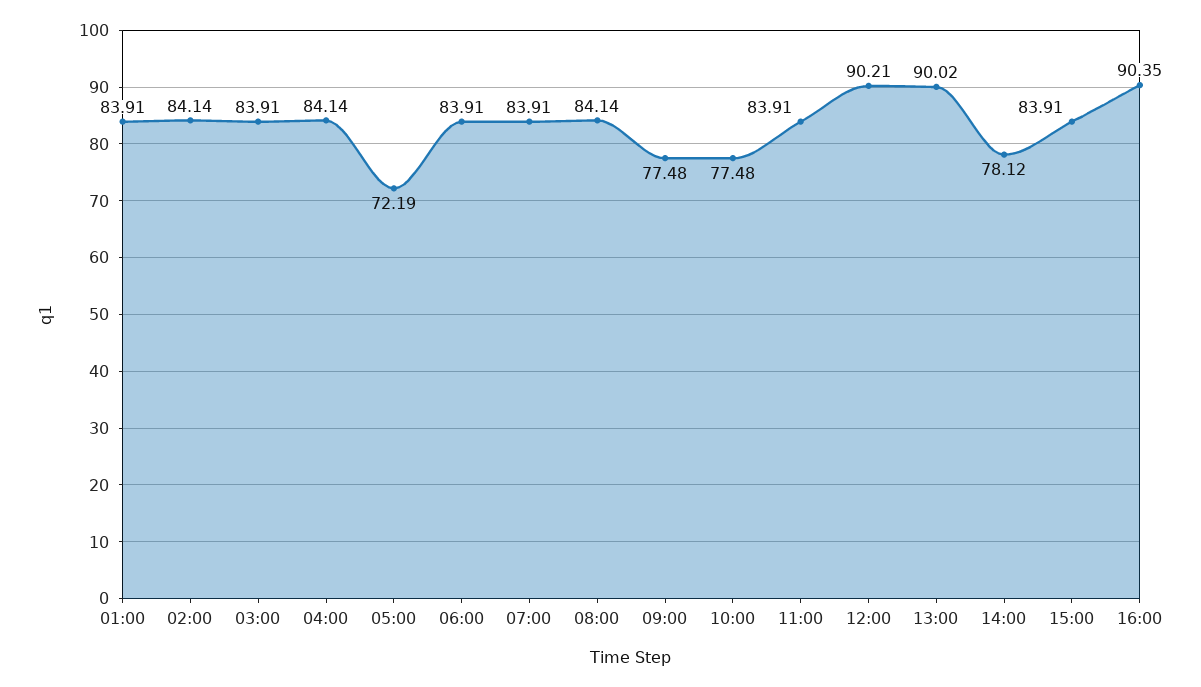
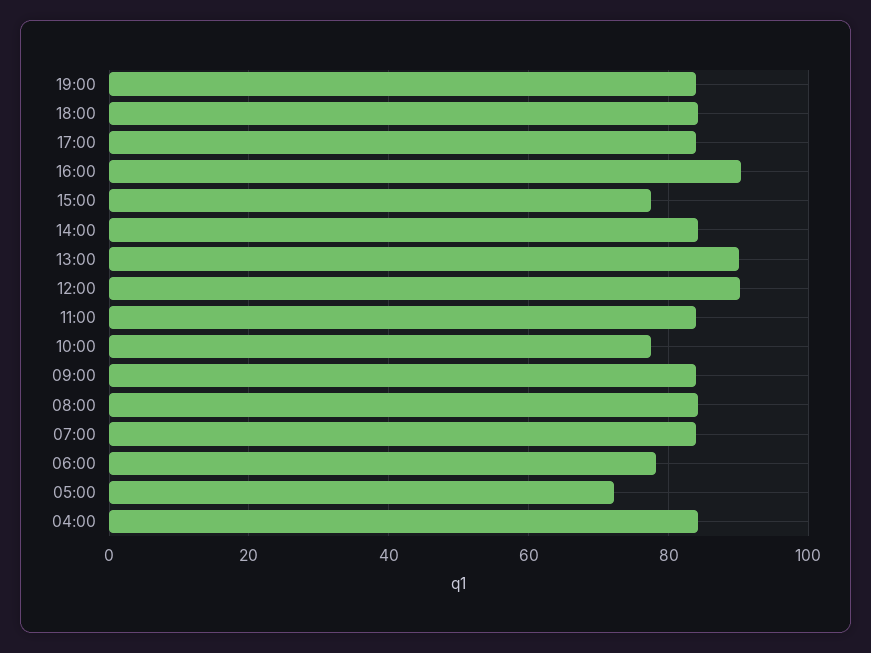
01:00: 83.91 -> none
02:00: 84.14 -> none
03:00: 83.91 -> none
06:00: 83.91 -> 78
09:00: 77.48 -> 84
14:00: 78.12 -> 84
15:00: 83.91 -> 78
19:00: none -> 84
18:00: none -> 84
17:00: none -> 84

